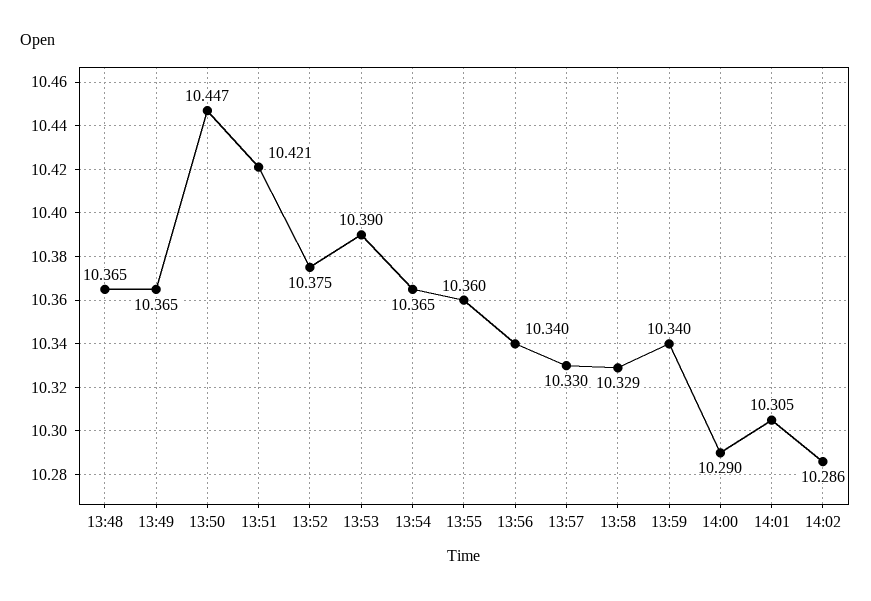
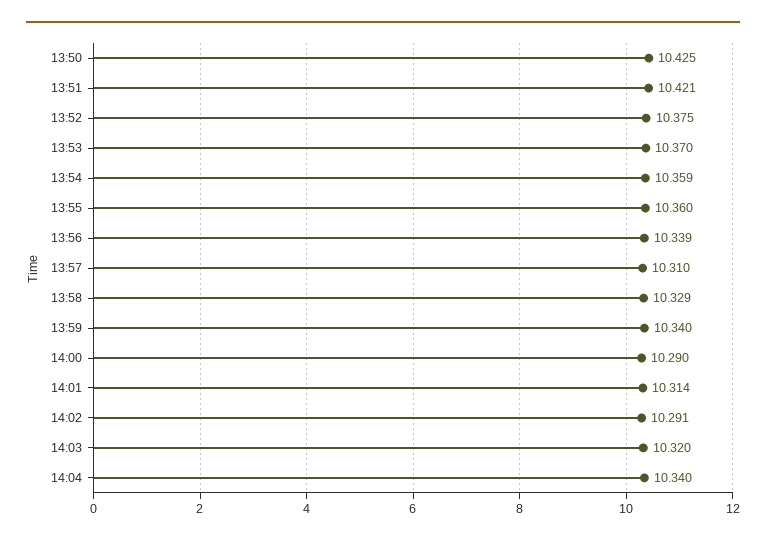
13:48: 10.365 -> none
13:49: 10.365 -> none
13:50: 10.447 -> 10.425
13:53: 10.39 -> 10.37
13:54: 10.365 -> 10.359
13:56: 10.34 -> 10.339
13:57: 10.33 -> 10.31
14:01: 10.305 -> 10.314
14:02: 10.286 -> 10.291
14:03: none -> 10.32
14:04: none -> 10.34

